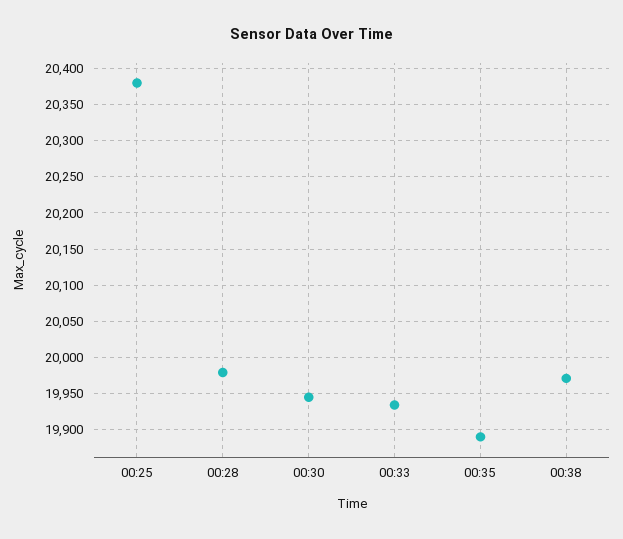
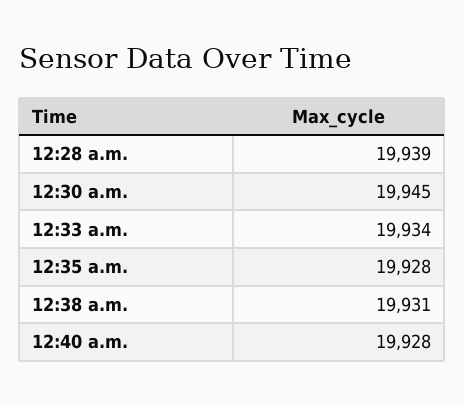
00:25: 20380 -> none
00:28: 19980 -> 19939
00:35: 19890 -> 19928
00:38: 19970 -> 19931
12:40 a.m.: none -> 19928

